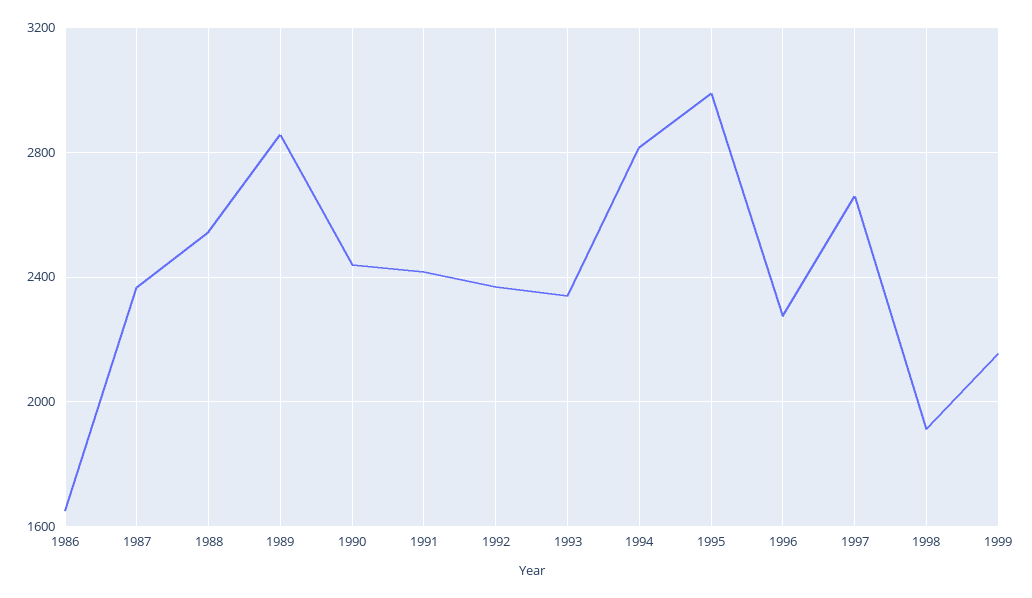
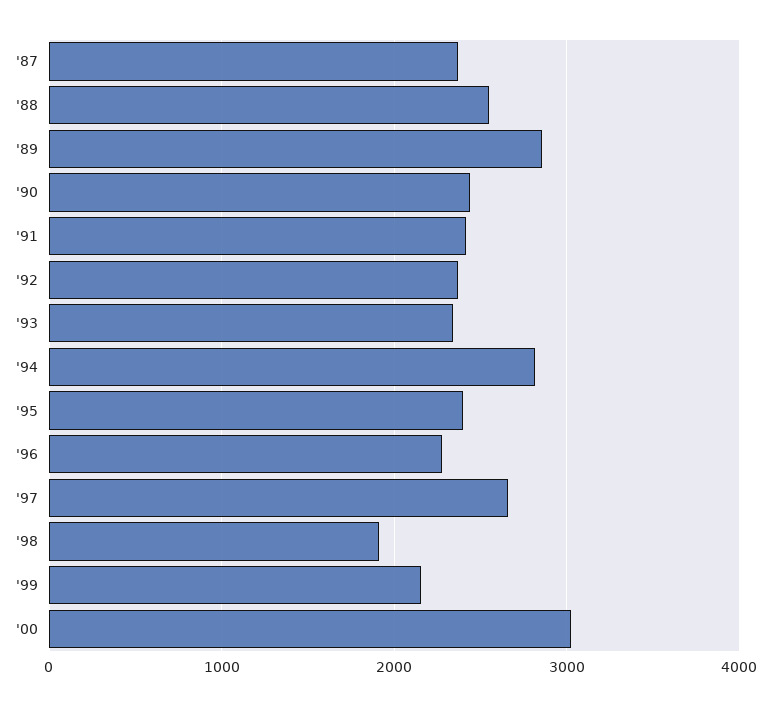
1986: 1650 -> none
1995: 3000 -> 2400
'00: none -> 3000

